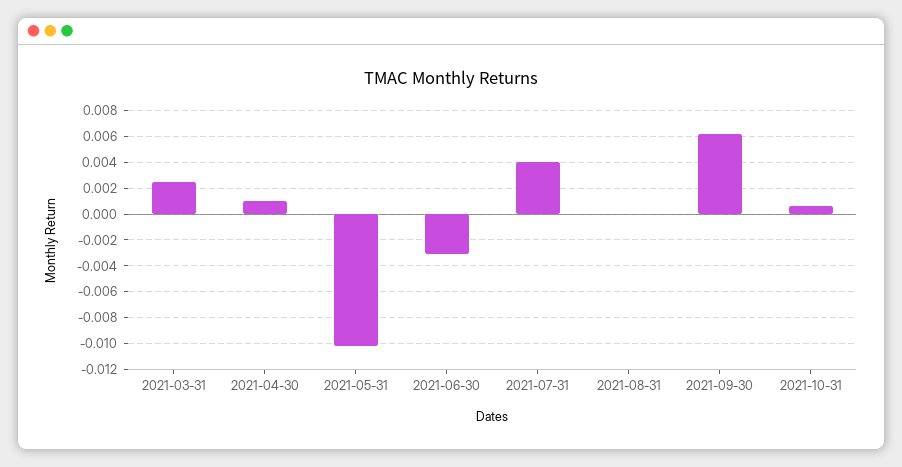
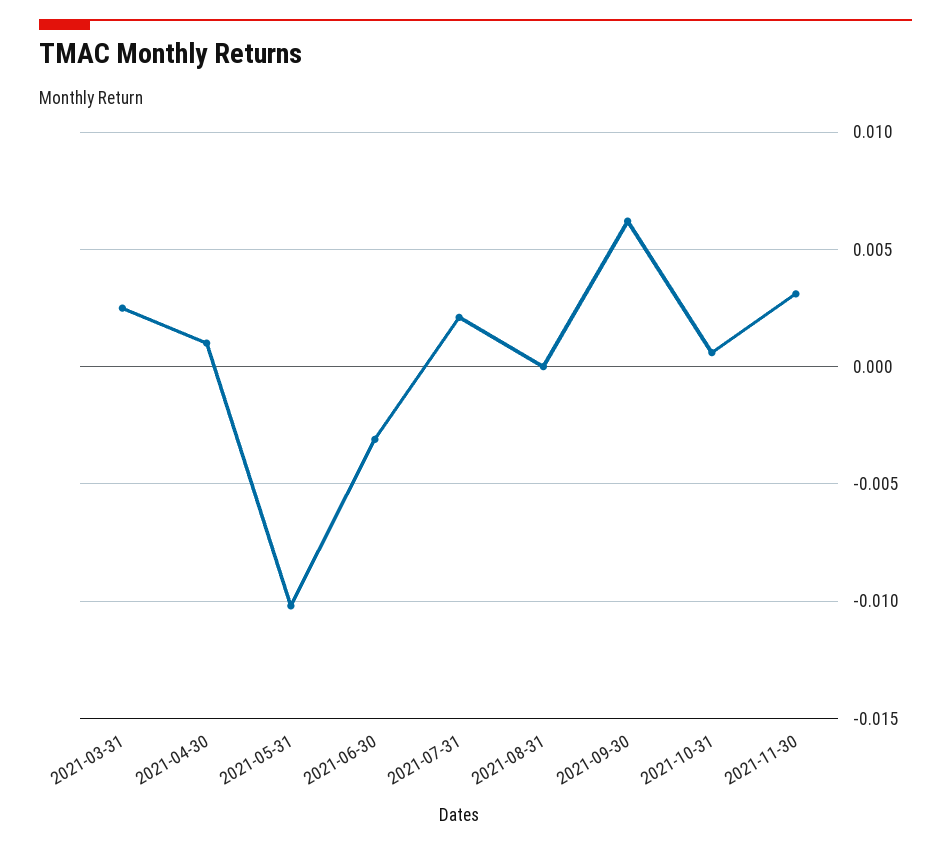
2021-07-31: 0.004 -> 0.002
2021-11-30: none -> 0.003

